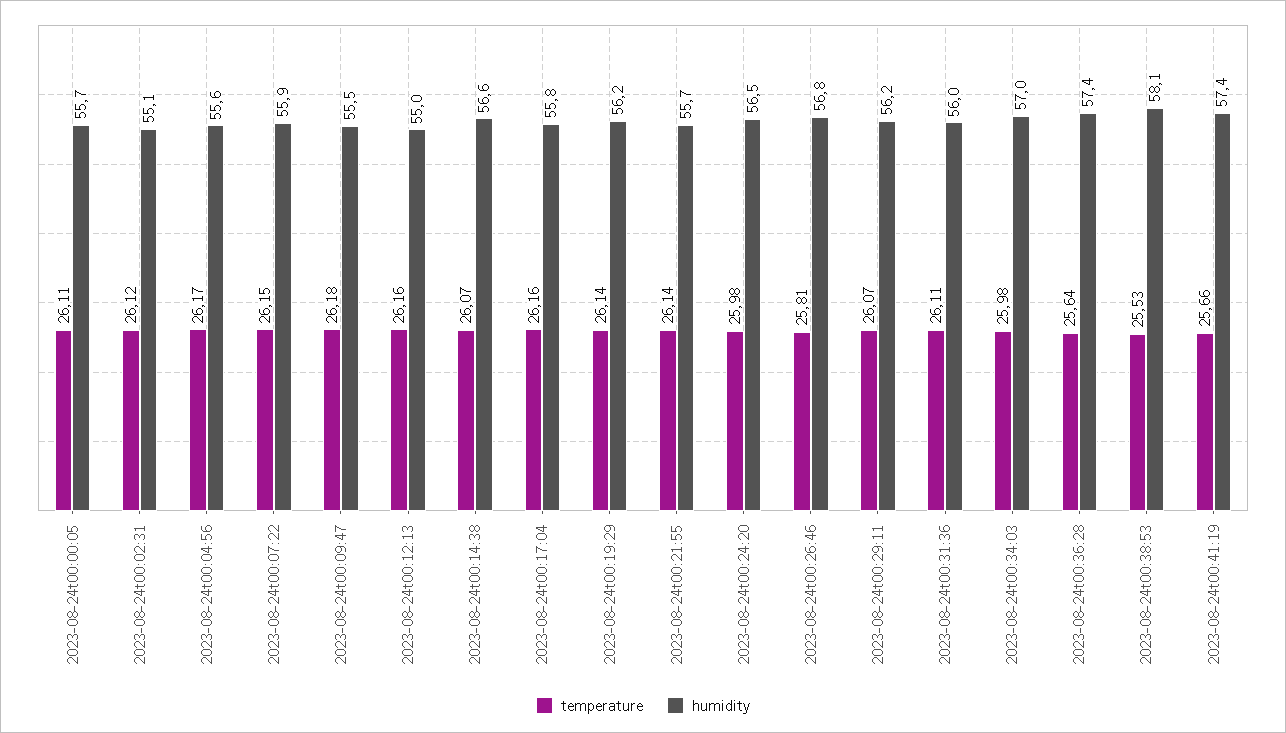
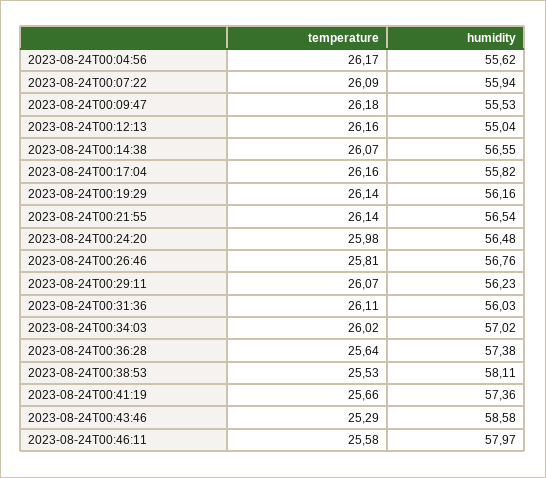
temperature, 2023-08-24t00:00:05: 26.11 -> none
humidity, 2023-08-24t00:00:05: 55.7 -> none
temperature, 2023-08-24t00:02:31: 26.12 -> none
humidity, 2023-08-24t00:02:31: 55.1 -> none
temperature, 2023-08-24t00:07:22: 26.15 -> 26.09
humidity, 2023-08-24t00:21:55: 55.7 -> 56.54
temperature, 2023-08-24t00:34:03: 25.98 -> 26.02
temperature, 2023-08-24T00:43:46: none -> 25.29
humidity, 2023-08-24T00:43:46: none -> 58.58
temperature, 2023-08-24T00:46:11: none -> 25.58
humidity, 2023-08-24T00:46:11: none -> 57.97

